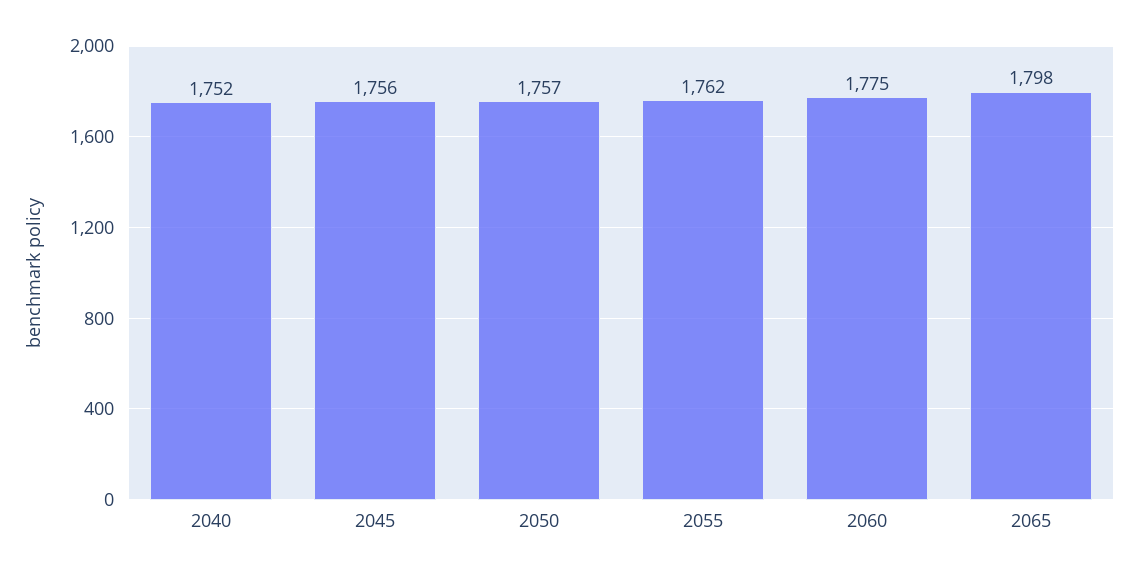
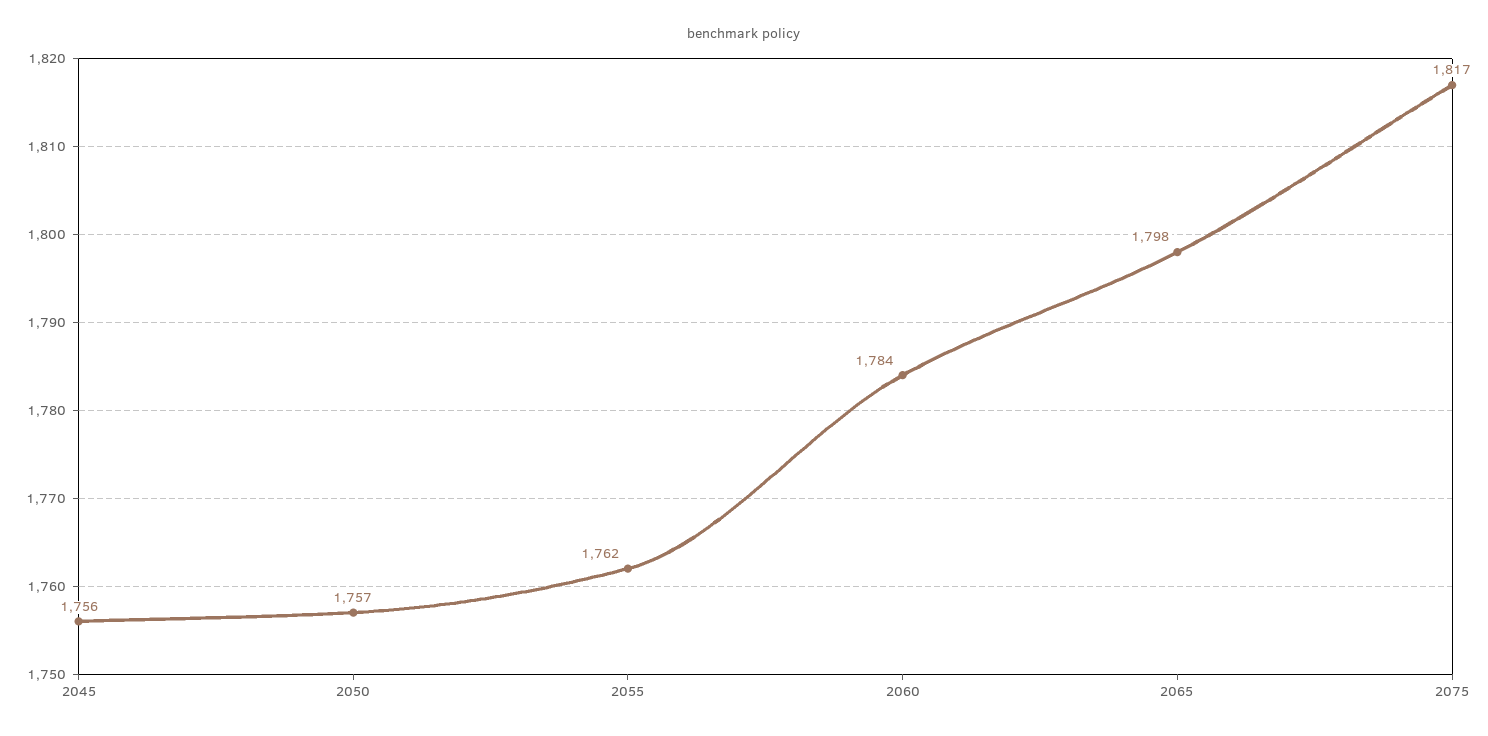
2040: 1752 -> none
2060: 1775 -> 1784
2075: none -> 1817

